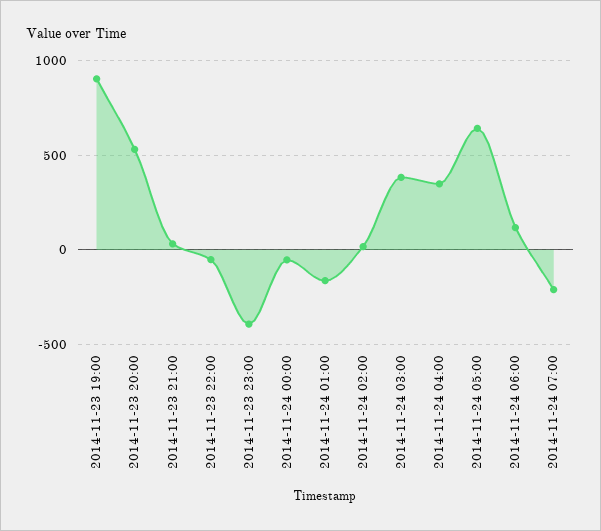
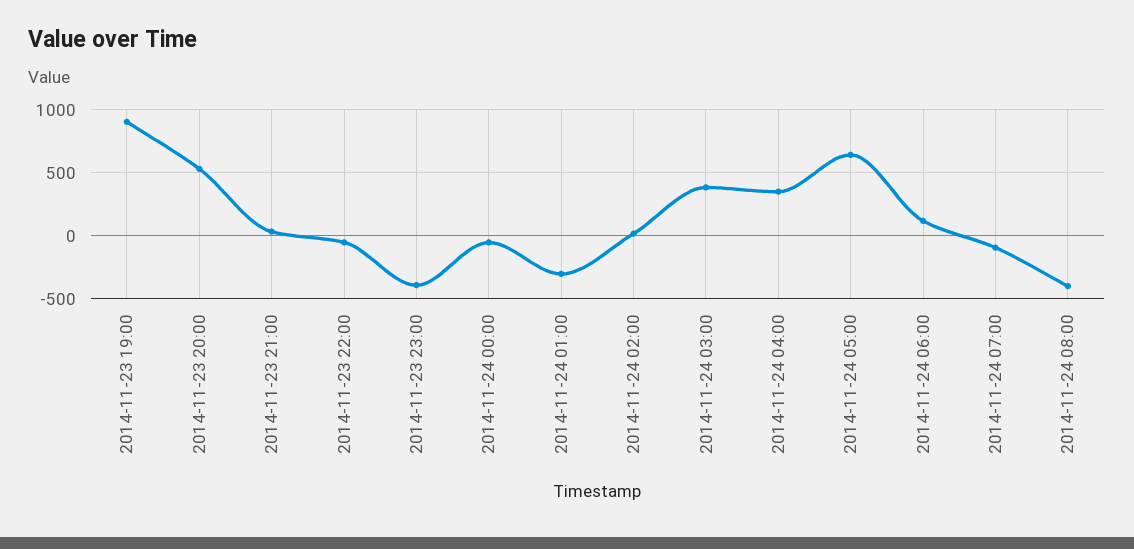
2014-11-24 01:00: -150 -> -300
2014-11-24 07:00: -200 -> -100
2014-11-24 08:00: none -> -400

